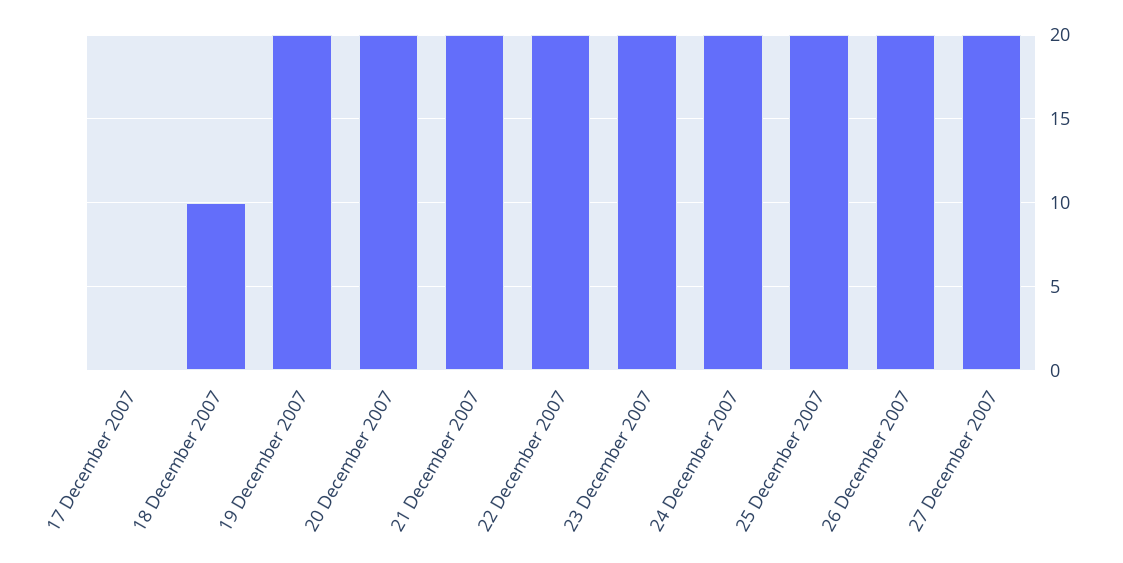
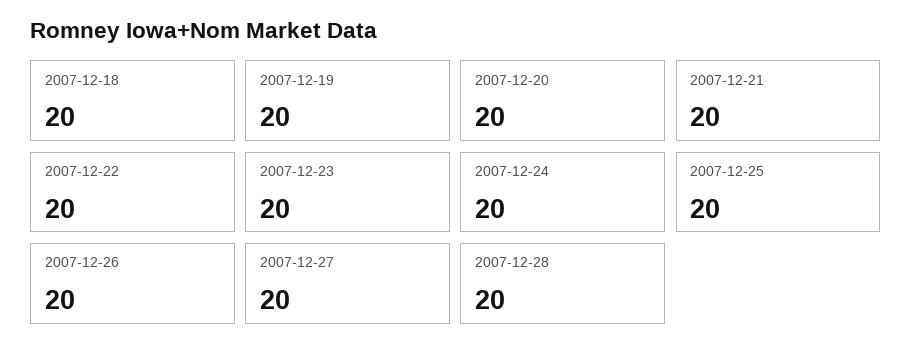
17 December 2007: 0 -> none
18 December 2007: 10 -> 20
2007-12-28: none -> 20

